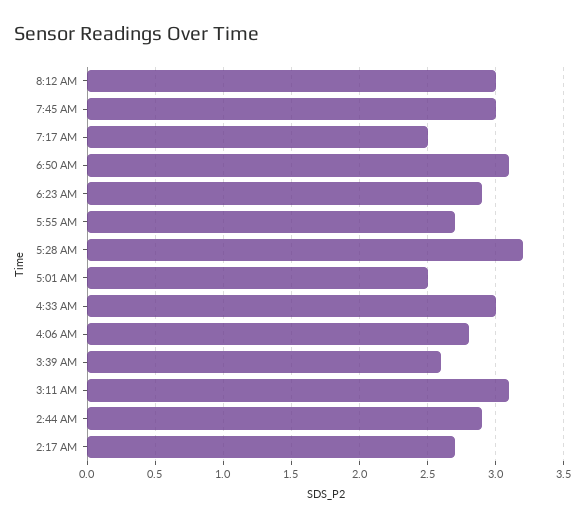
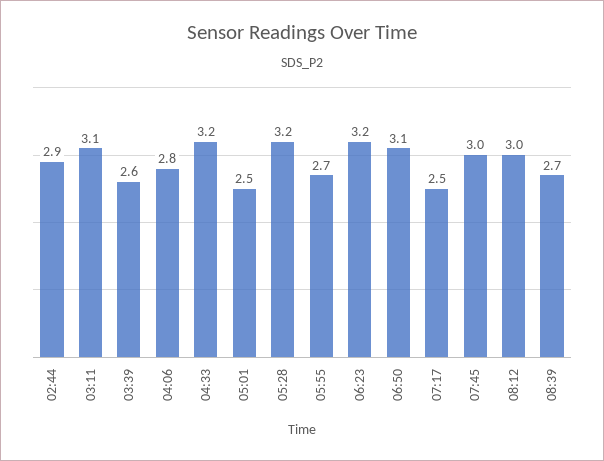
6:23 AM: 2.9 -> 3.2
4:33 AM: 3 -> 3.2
2:17 AM: 2.7 -> none
08:39: none -> 2.7

